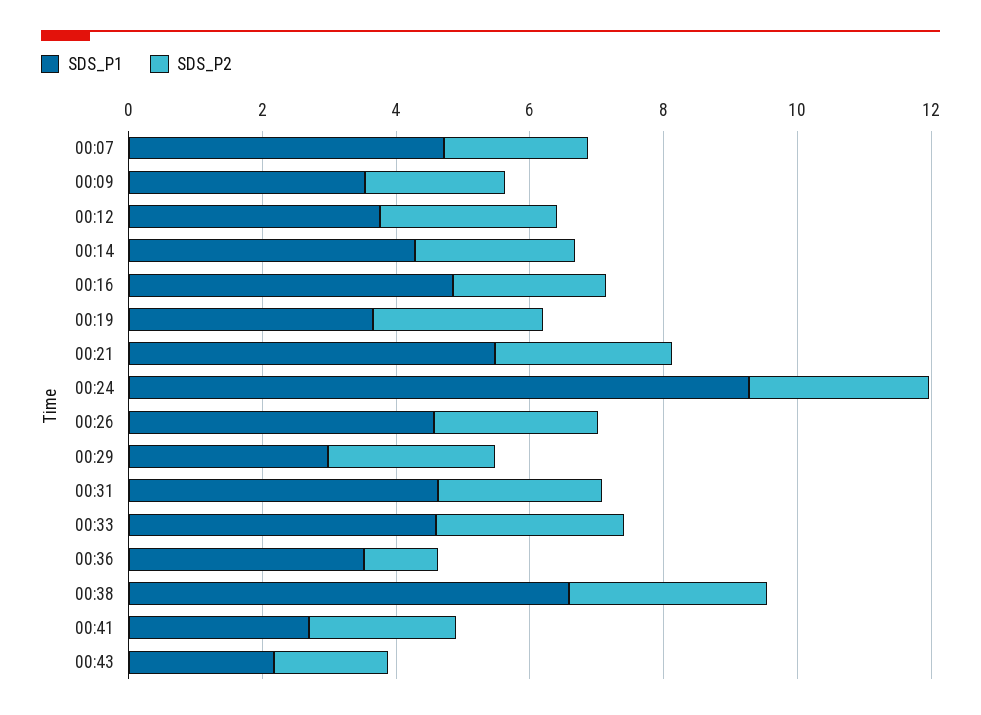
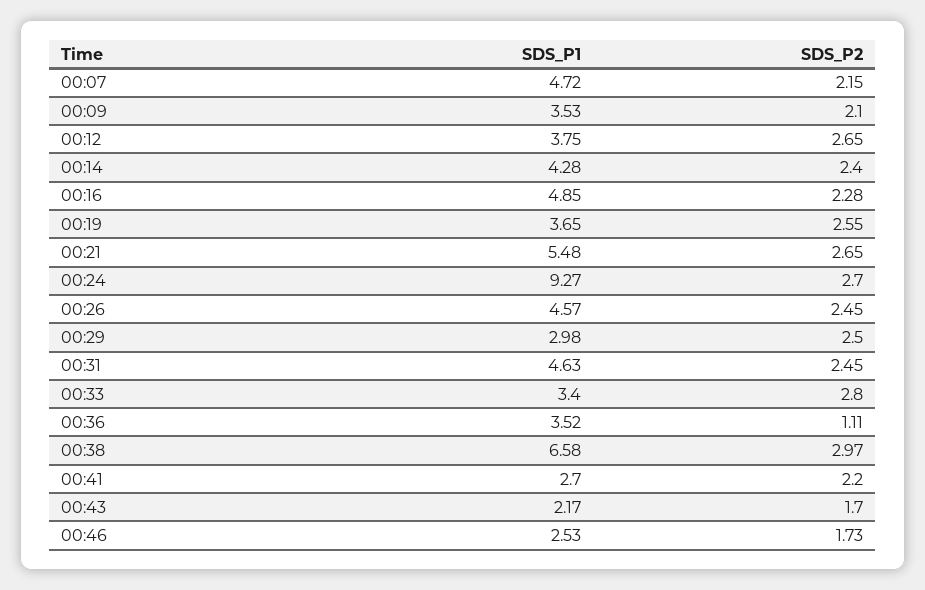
SDS_P1, 00:33: 4.5 -> 3.4
SDS_P1, 00:46: none -> 2.53
SDS_P2, 00:46: none -> 1.73

